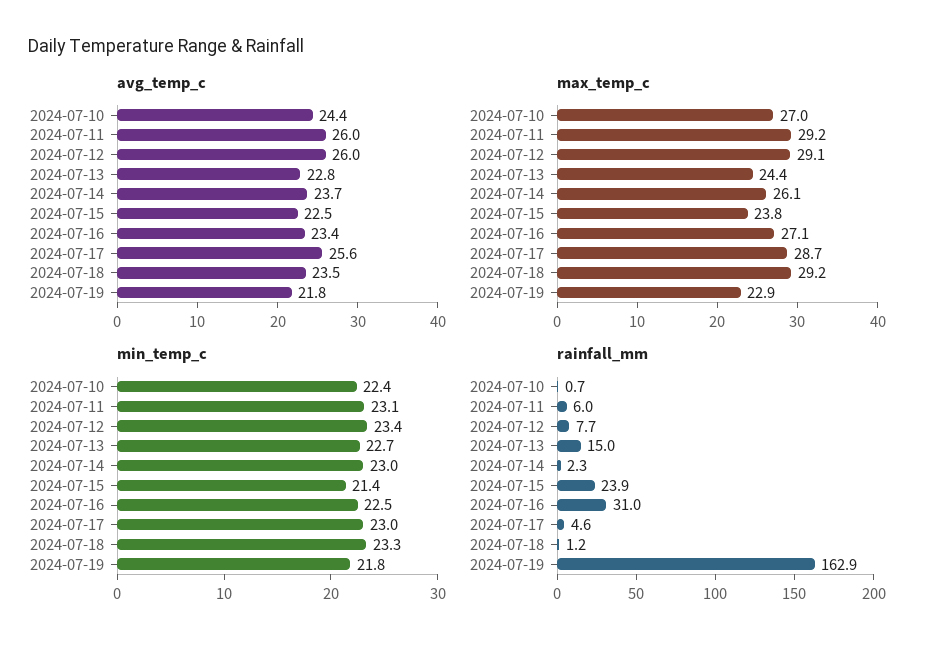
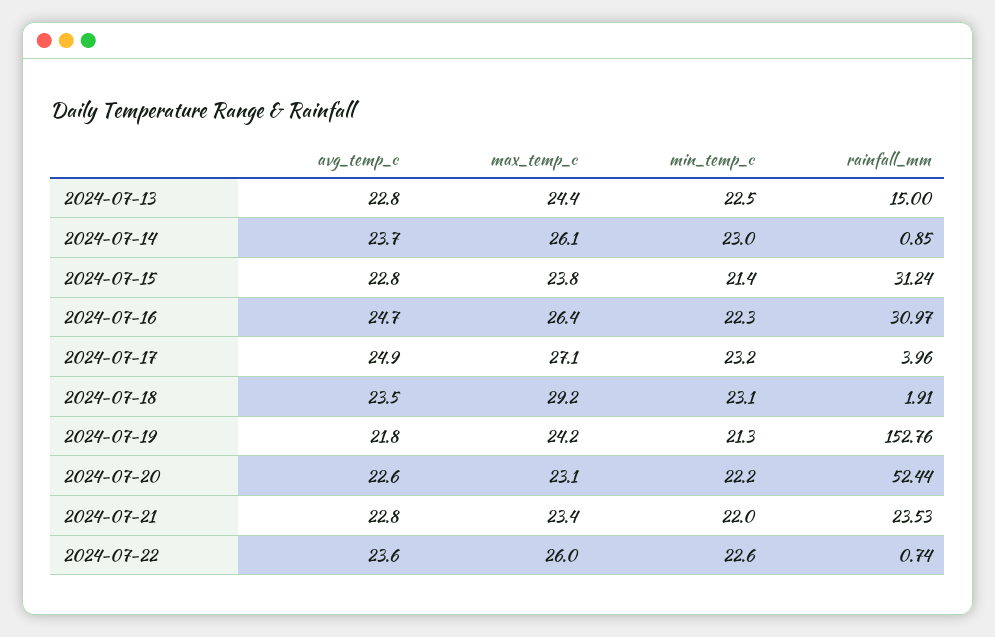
avg_temp_c, 2024-07-10: 24.4 -> none
avg_temp_c, 2024-07-11: 26 -> none
avg_temp_c, 2024-07-12: 26 -> none
avg_temp_c, 2024-07-15: 22.5 -> 22.8
avg_temp_c, 2024-07-16: 23.4 -> 24.7
avg_temp_c, 2024-07-17: 25.6 -> 24.9
max_temp_c, 2024-07-10: 27 -> none
max_temp_c, 2024-07-11: 29.2 -> none
max_temp_c, 2024-07-12: 29.1 -> none
max_temp_c, 2024-07-16: 27.1 -> 26.4
max_temp_c, 2024-07-17: 28.7 -> 27.1
max_temp_c, 2024-07-19: 22.9 -> 24.2
min_temp_c, 2024-07-10: 22.4 -> none
min_temp_c, 2024-07-11: 23.1 -> none
min_temp_c, 2024-07-12: 23.4 -> none
min_temp_c, 2024-07-13: 22.7 -> 22.5
min_temp_c, 2024-07-16: 22.5 -> 22.3
min_temp_c, 2024-07-17: 23 -> 23.2
min_temp_c, 2024-07-18: 23.3 -> 23.1
min_temp_c, 2024-07-19: 21.8 -> 21.3
rainfall_mm, 2024-07-10: 0.7 -> none
rainfall_mm, 2024-07-11: 6 -> none
rainfall_mm, 2024-07-12: 7.7 -> none
rainfall_mm, 2024-07-14: 2.3 -> 0.85
rainfall_mm, 2024-07-15: 23.9 -> 31.24
rainfall_mm, 2024-07-17: 4.6 -> 3.96
rainfall_mm, 2024-07-18: 1.2 -> 1.91
rainfall_mm, 2024-07-19: 162.9 -> 152.76
avg_temp_c, 2024-07-20: none -> 22.6
max_temp_c, 2024-07-20: none -> 23.1
min_temp_c, 2024-07-20: none -> 22.2
rainfall_mm, 2024-07-20: none -> 52.44
avg_temp_c, 2024-07-21: none -> 22.8
max_temp_c, 2024-07-21: none -> 23.4
min_temp_c, 2024-07-21: none -> 22
rainfall_mm, 2024-07-21: none -> 23.53
avg_temp_c, 2024-07-22: none -> 23.6
max_temp_c, 2024-07-22: none -> 26
min_temp_c, 2024-07-22: none -> 22.6
rainfall_mm, 2024-07-22: none -> 0.74

